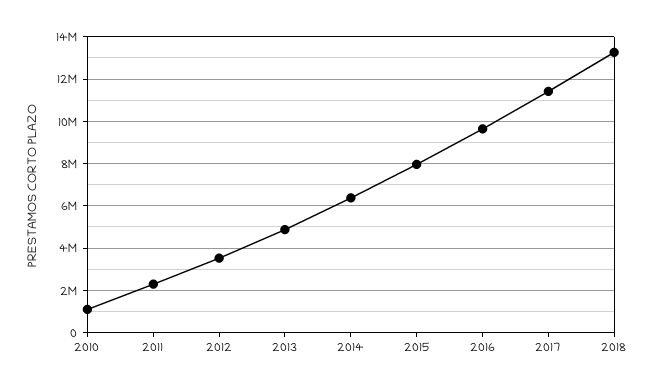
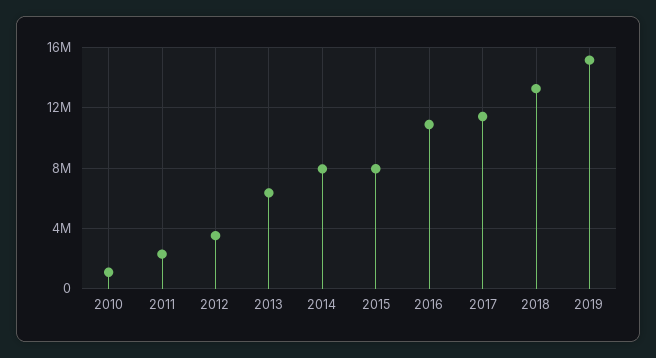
2013: 5000000 -> 6500000
2014: 6500000 -> 8000000
2016: 9500000 -> 11000000
2019: none -> 15000000

